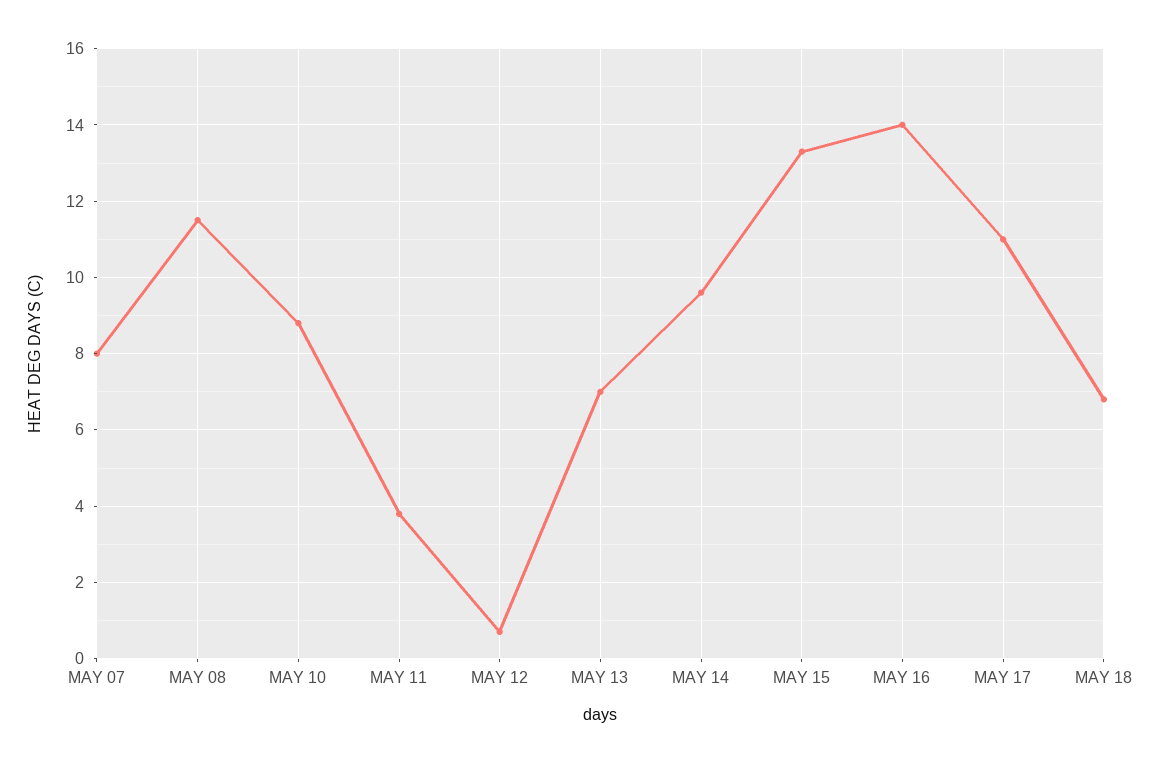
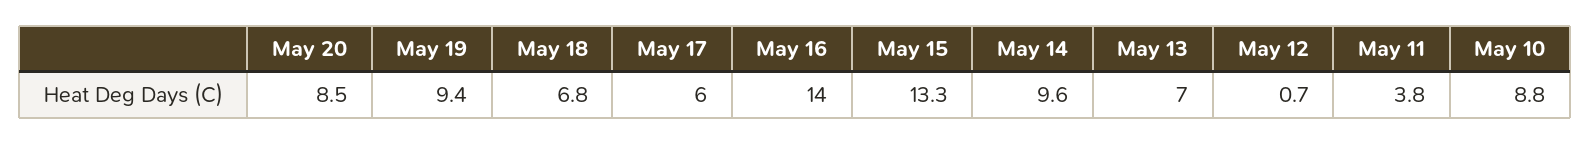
MAY 07: 8 -> none
MAY 08: 11.5 -> none
MAY 17: 11 -> 6
May 20: none -> 8.5
May 19: none -> 9.4

